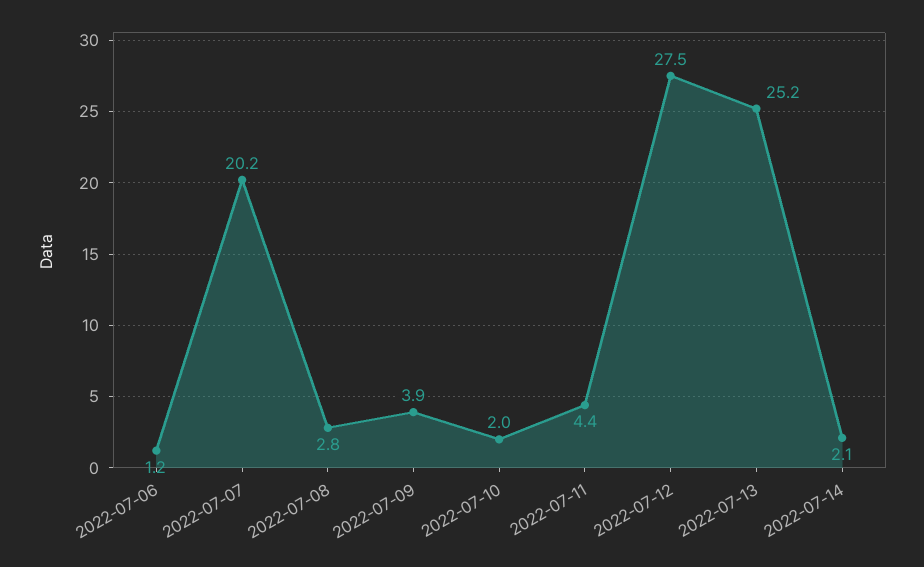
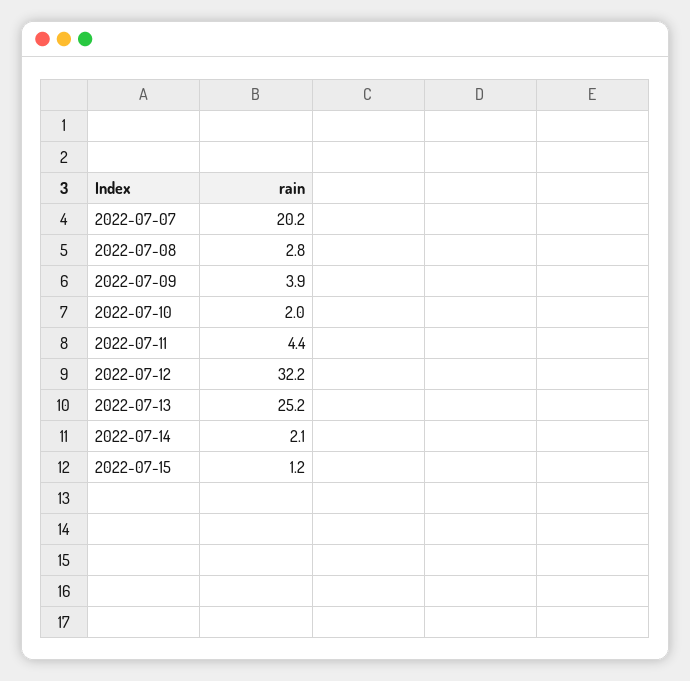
2022-07-06: 1.2 -> none
2022-07-12: 27.5 -> 32.2
2022-07-15: none -> 1.2

